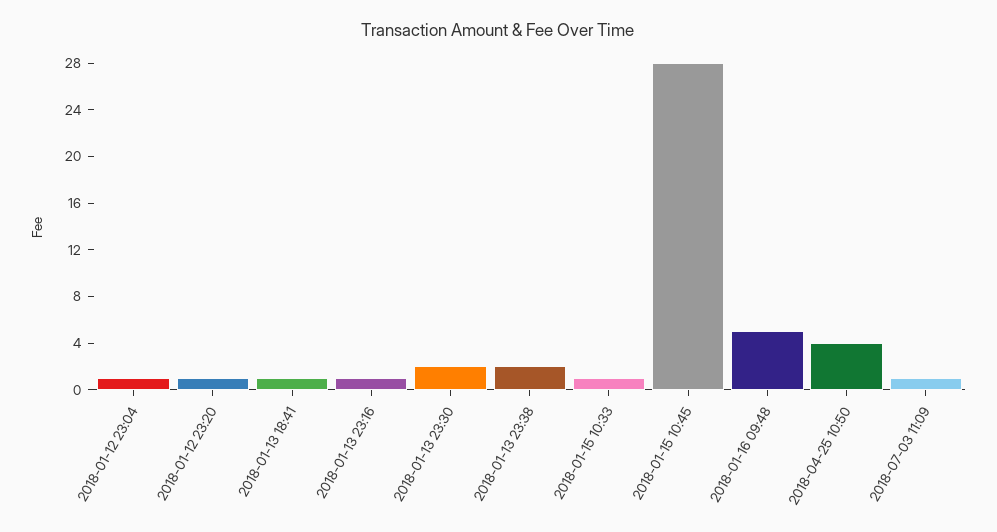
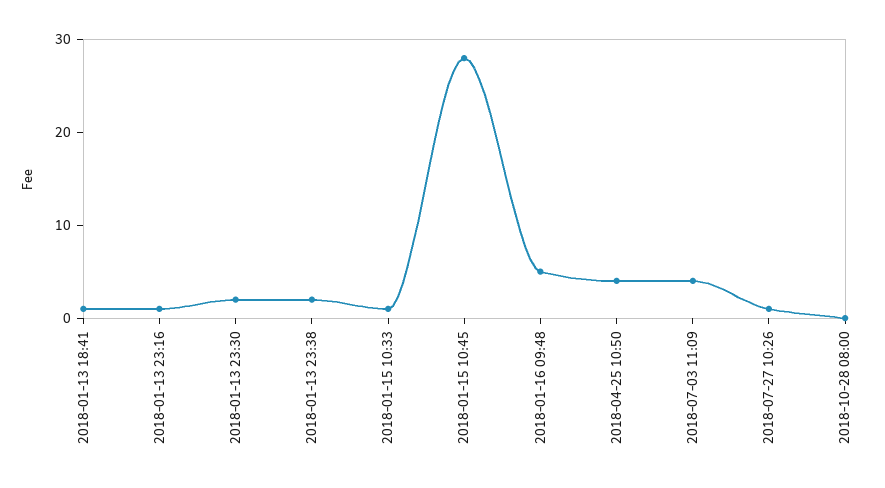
2018-01-12 23:04: 1 -> none
2018-01-12 23:20: 1 -> none
2018-07-03 11:09: 1 -> 4
2018-07-27 10:26: none -> 1
2018-10-28 08:00: none -> 0

